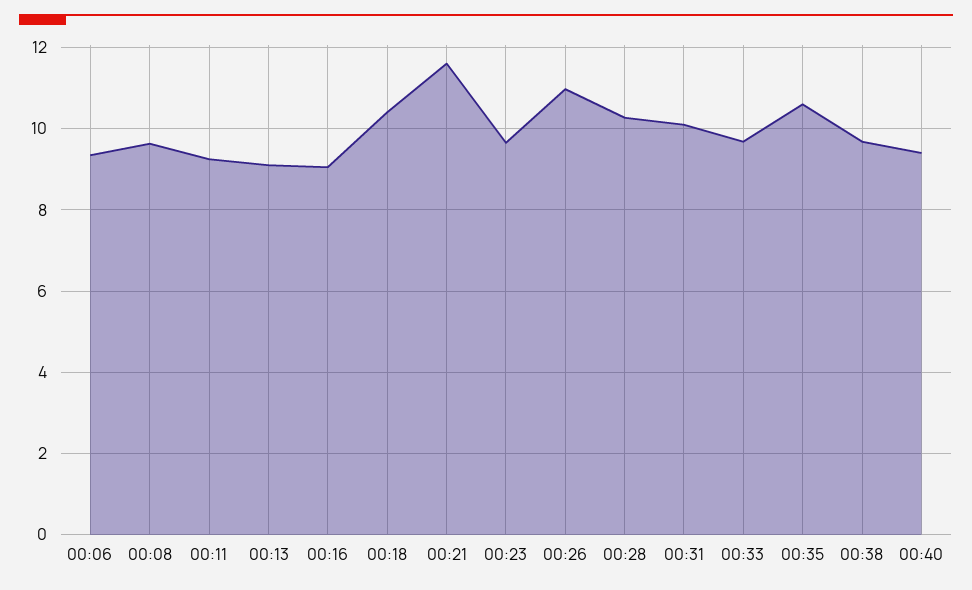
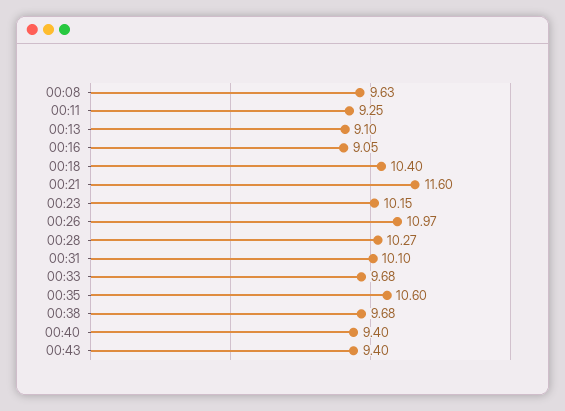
00:06: 9.4 -> none
00:23: 9.6 -> 10.15
00:43: none -> 9.4

